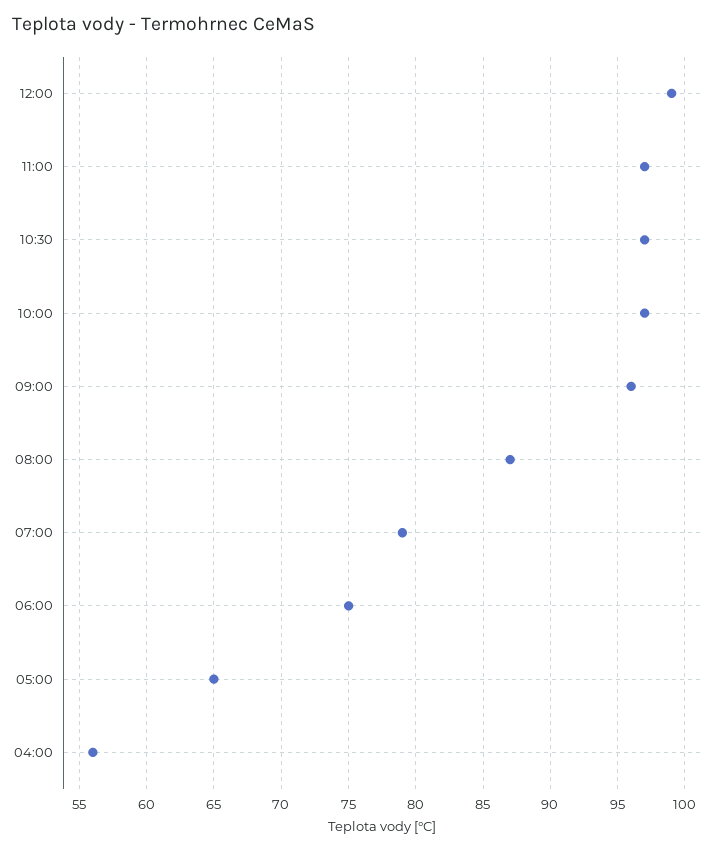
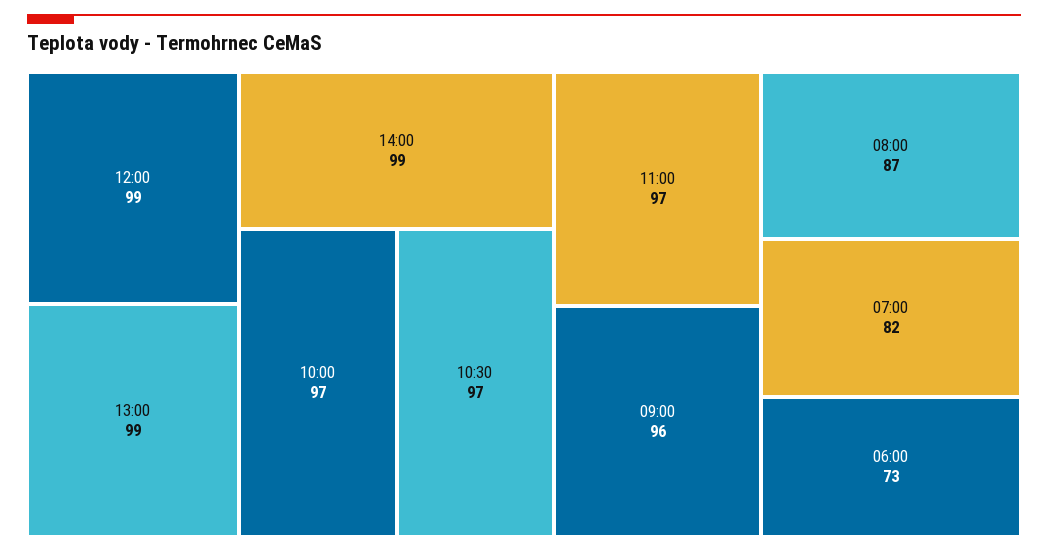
07:00: 79 -> 82
06:00: 75 -> 73
05:00: 65 -> none
04:00: 56 -> none
13:00: none -> 99
14:00: none -> 99

